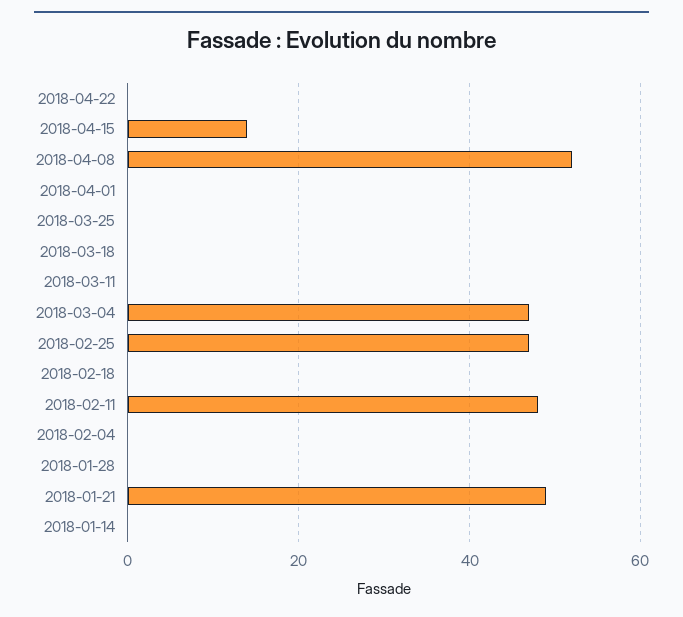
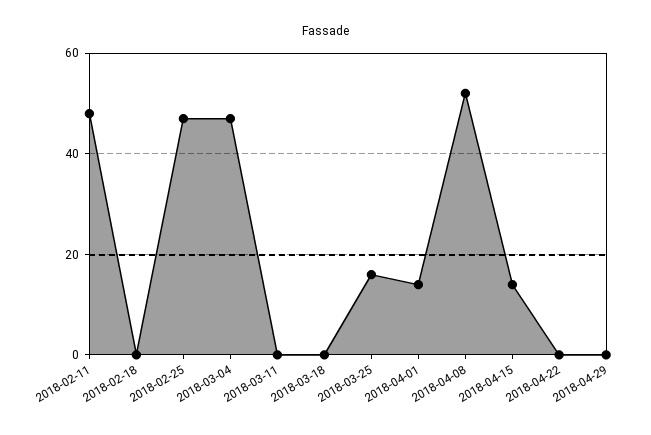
2018-04-01: 0 -> 15
2018-03-25: 0 -> 15
2018-02-04: 0 -> none
2018-01-28: 0 -> none
2018-01-21: 50 -> none
2018-01-14: 0 -> none
2018-04-29: none -> 0

